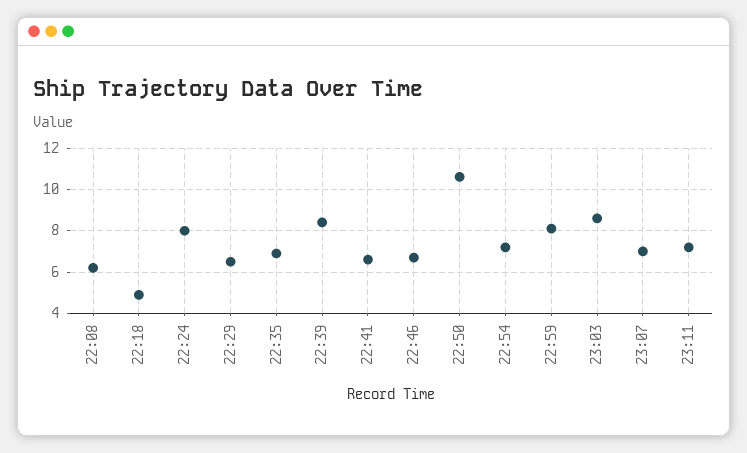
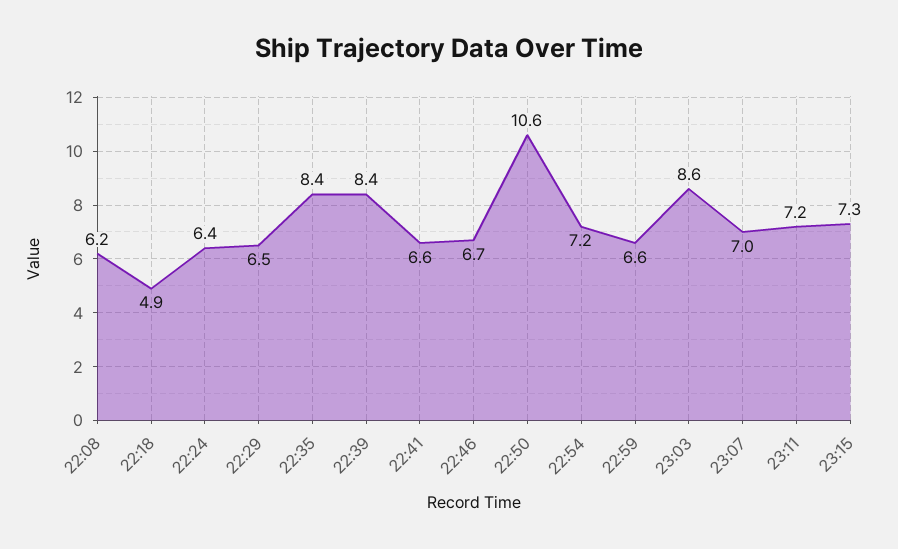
22:24: 8 -> 6.4
22:35: 7 -> 8.4
22:59: 8 -> 6.6
23:15: none -> 7.3

